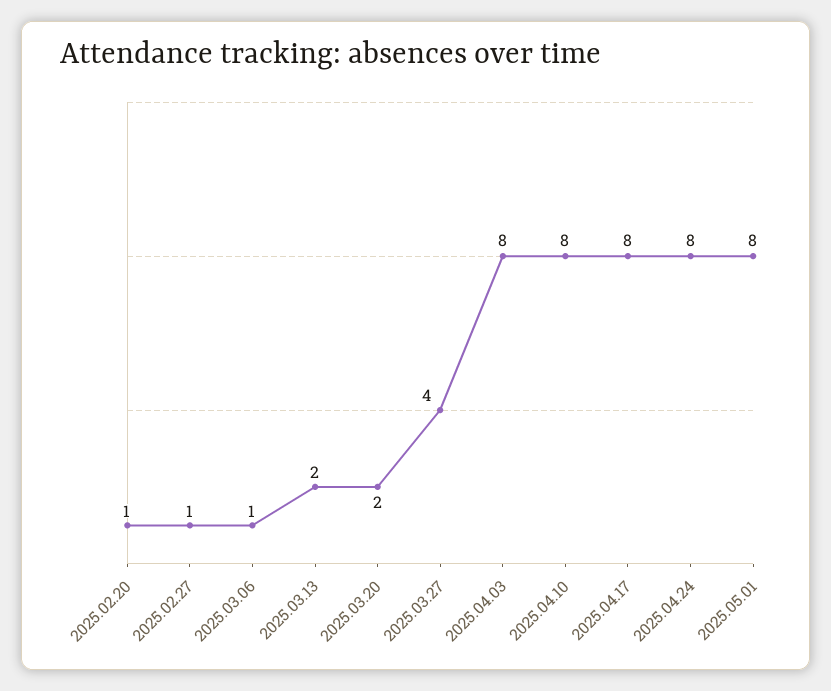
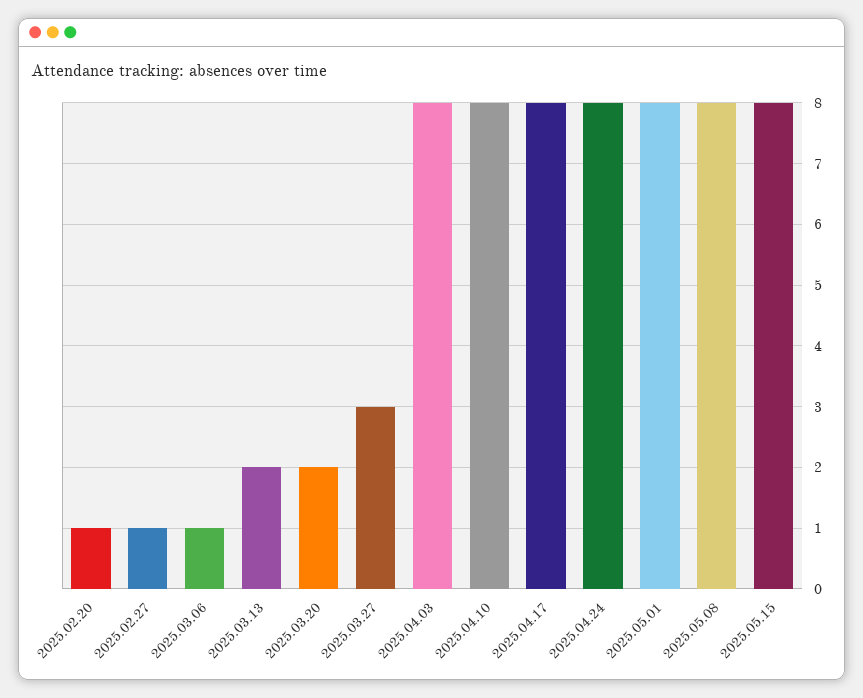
2025.03.27: 4 -> 3
2025.05.08: none -> 8
2025.05.15: none -> 8

